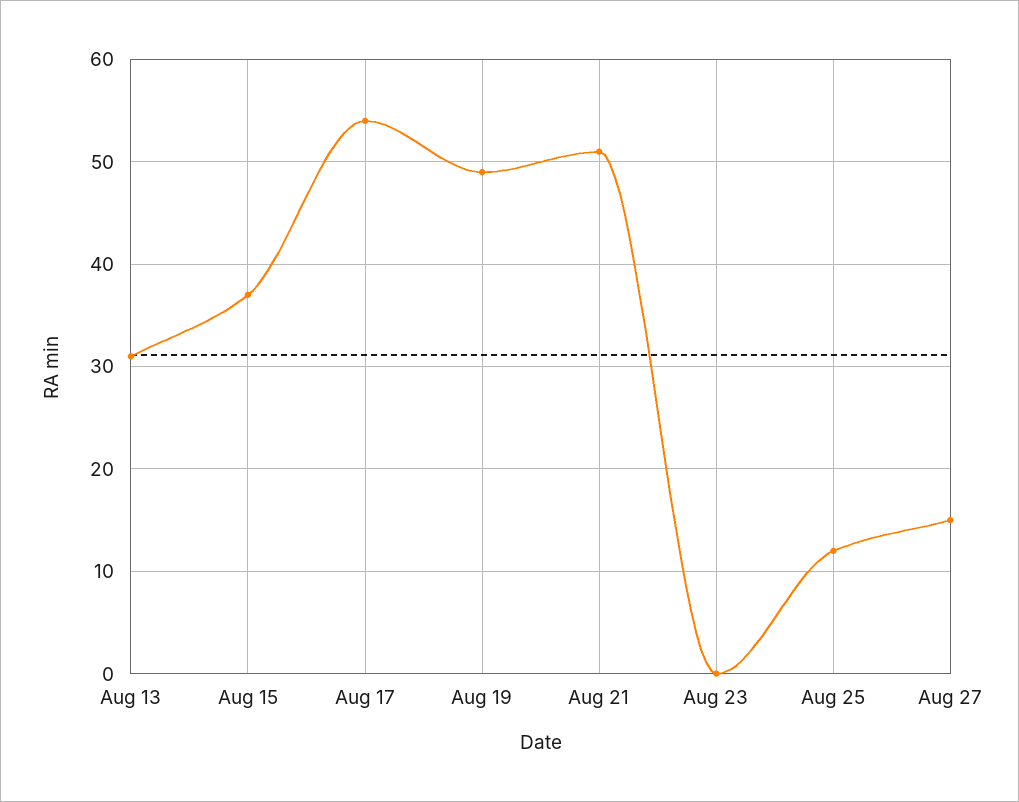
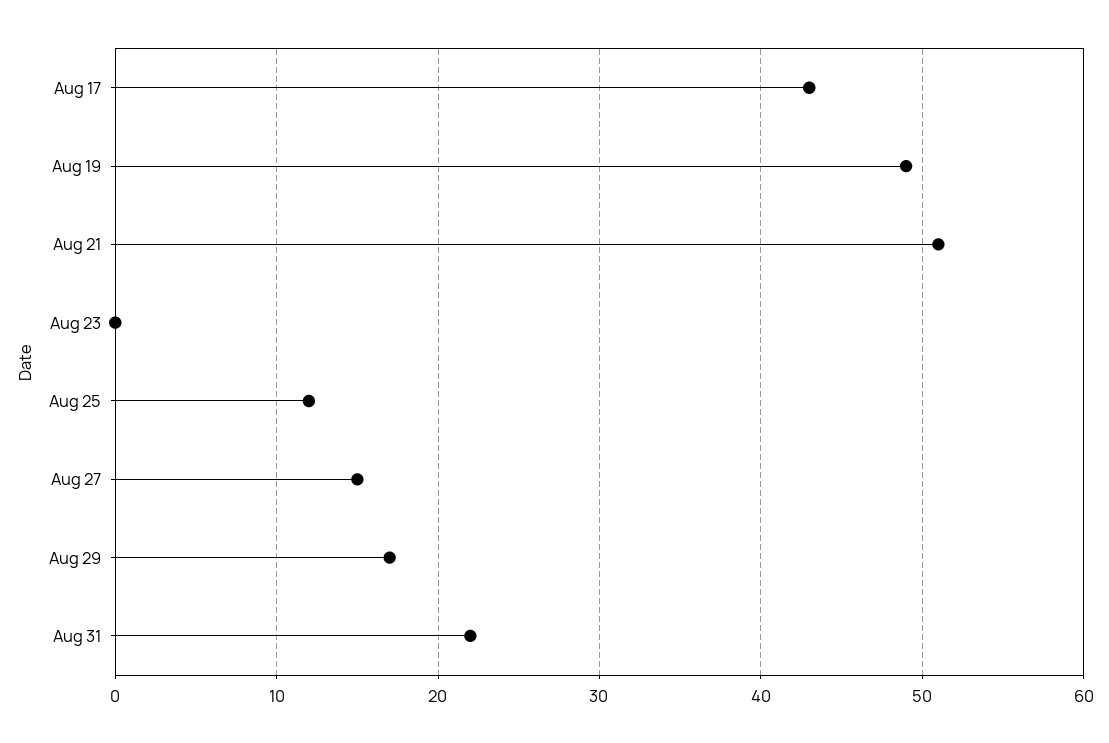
Aug 13: 31 -> none
Aug 15: 37 -> none
Aug 17: 54 -> 43
Aug 29: none -> 17
Aug 31: none -> 22

